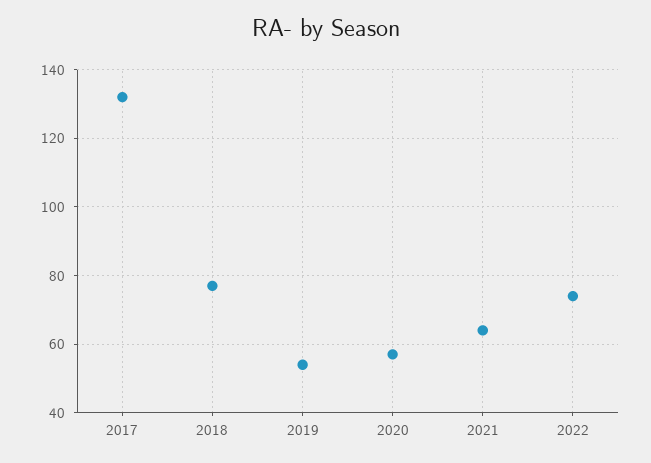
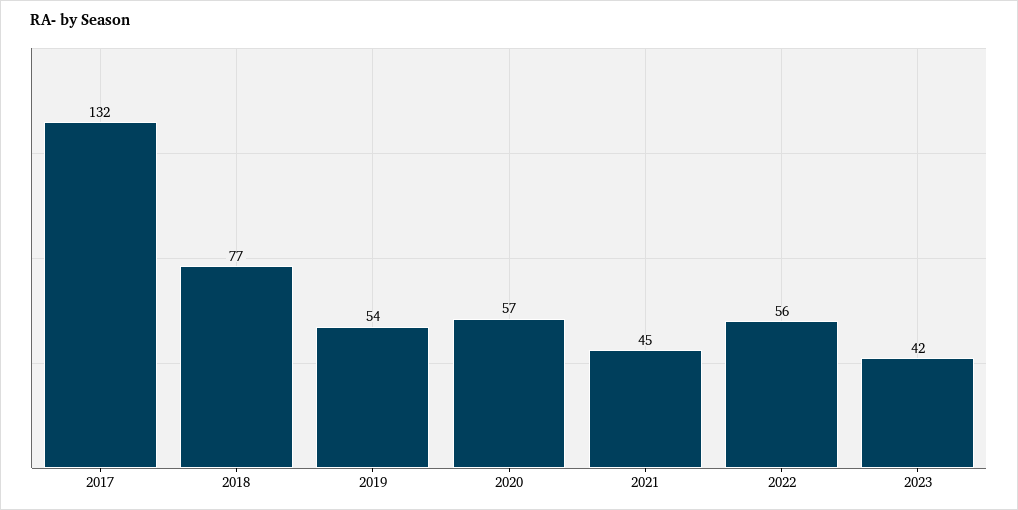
2021: 65 -> 45
2022: 75 -> 56
2023: none -> 42

